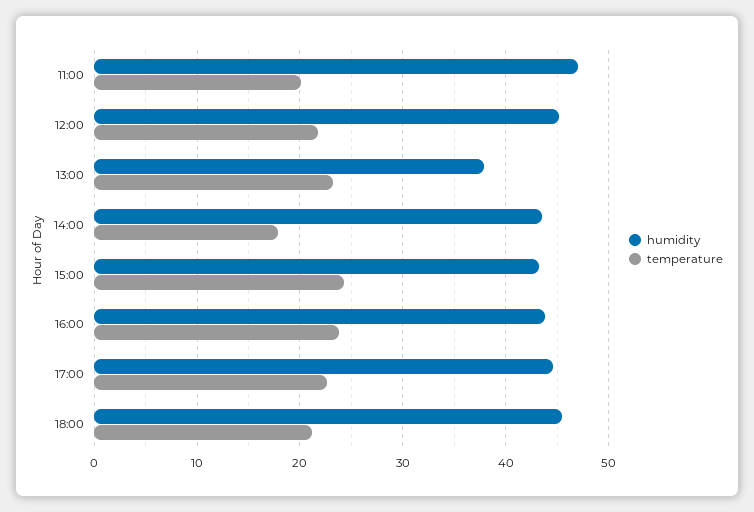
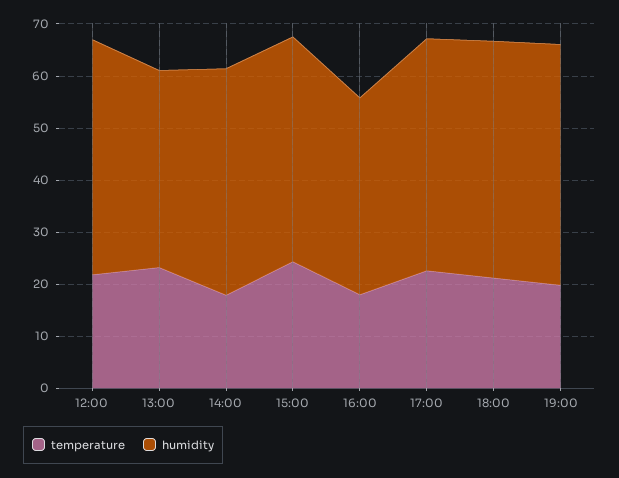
humidity, 11:00: 47 -> none
temperature, 11:00: 20 -> none
humidity, 16:00: 44 -> 38
temperature, 16:00: 24 -> 18
temperature, 19:00: none -> 20
humidity, 19:00: none -> 46

